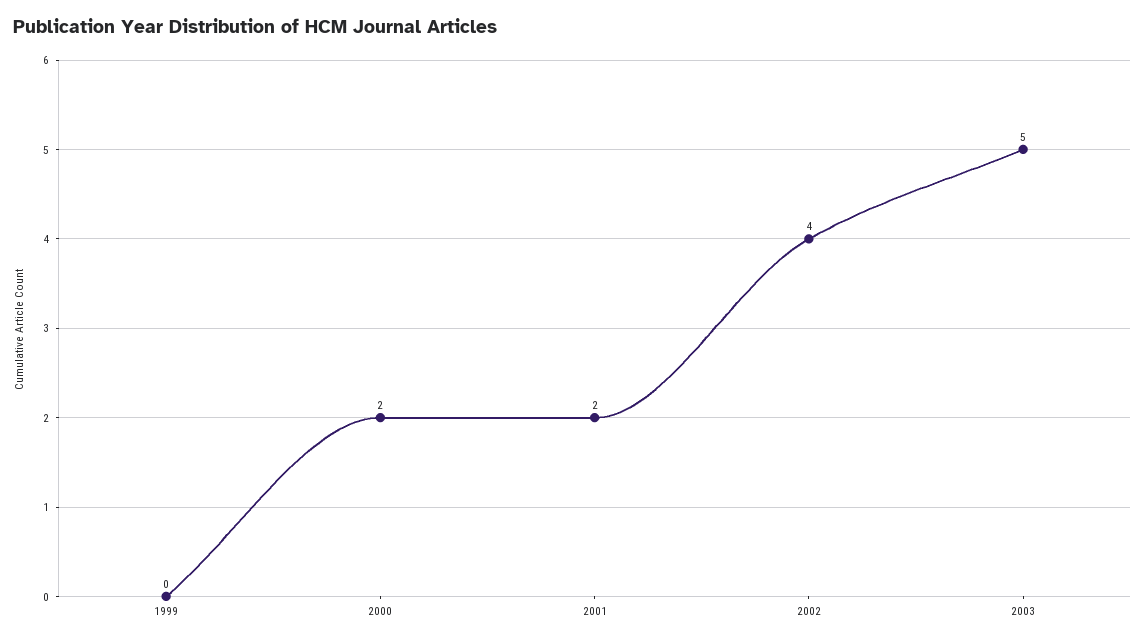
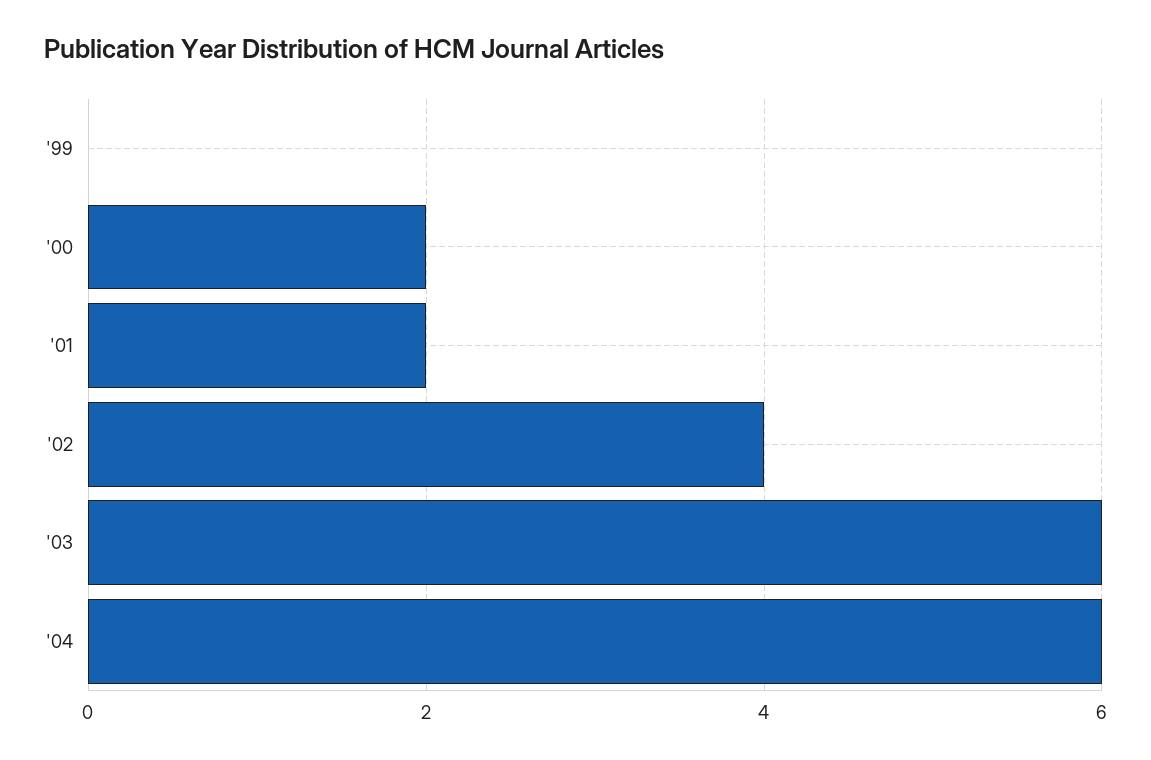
2003: 5 -> 6
'04: none -> 6

